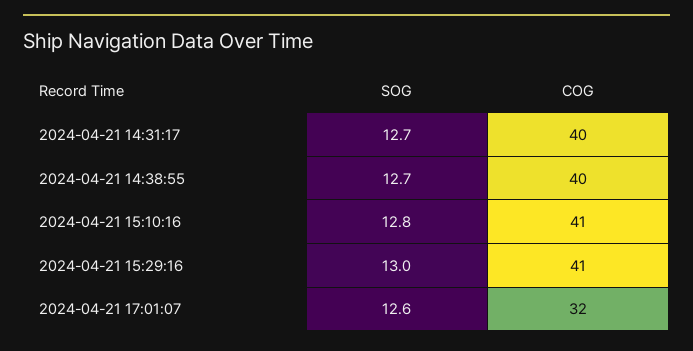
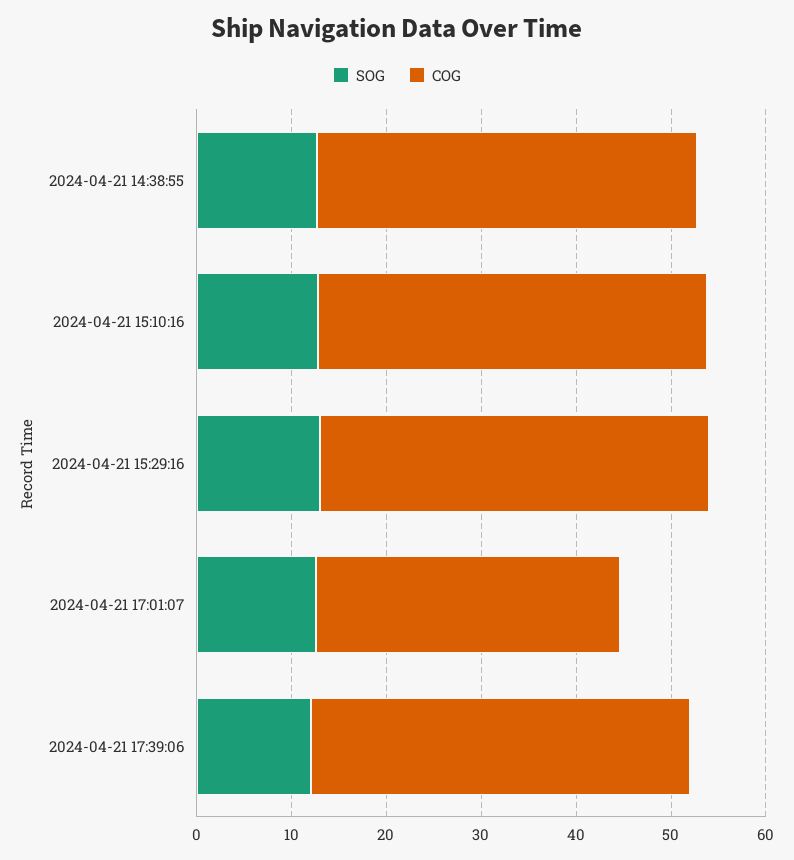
SOG, 2024-04-21 14:31:17: 12.7 -> none
COG, 2024-04-21 14:31:17: 40 -> none
SOG, 2024-04-21 17:39:06: none -> 12
COG, 2024-04-21 17:39:06: none -> 40

